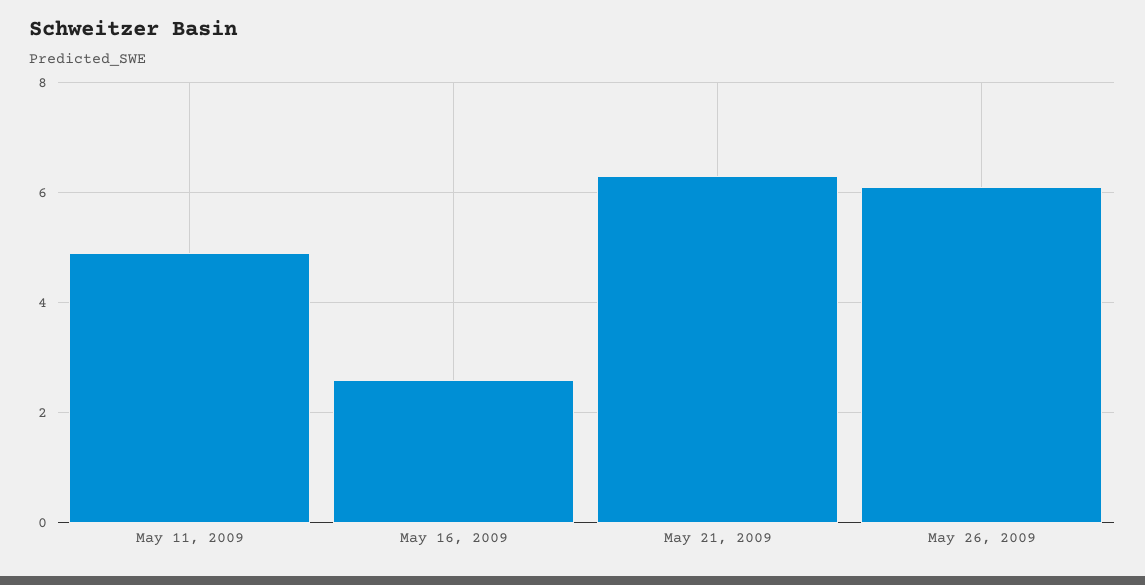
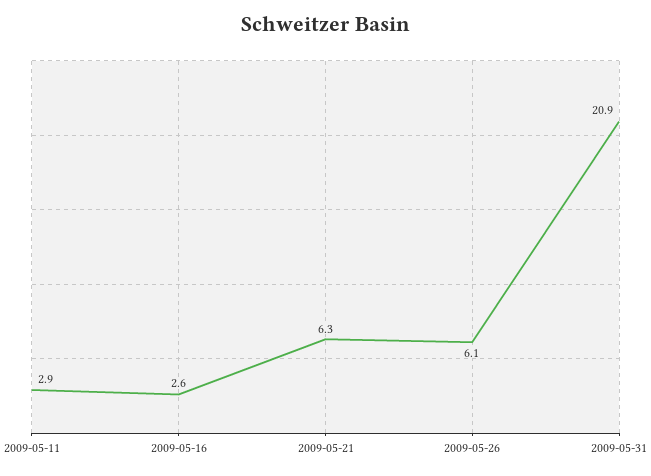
May 11, 2009: 5 -> 2.9
2009-05-31: none -> 20.9

